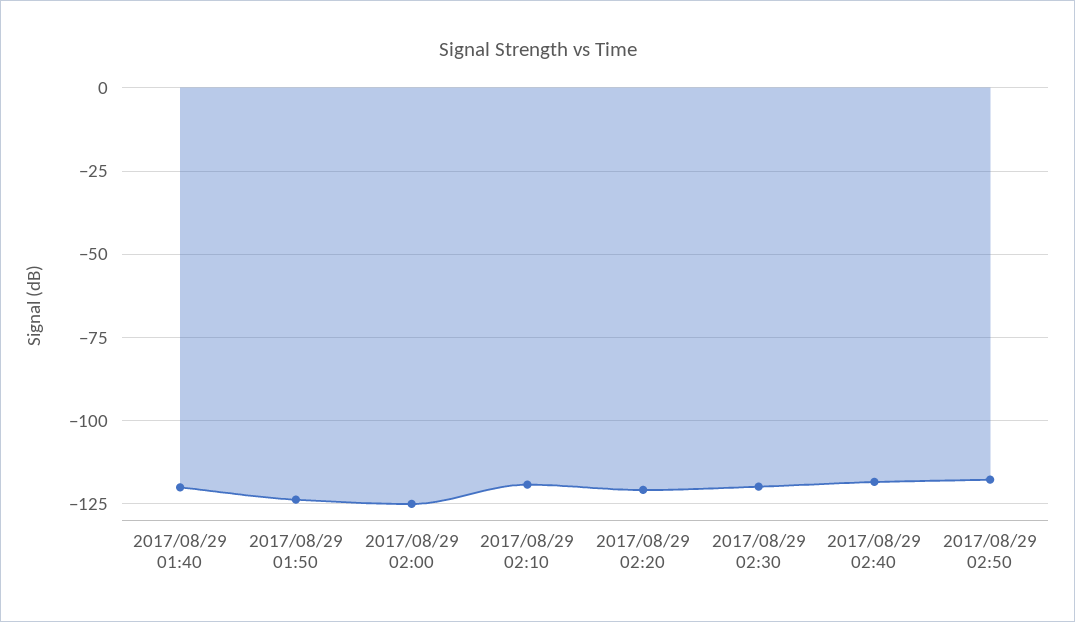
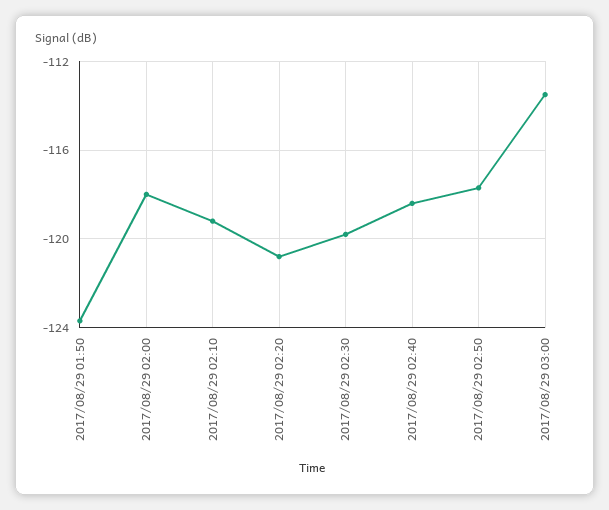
2017/08/29 01:40: -120 -> none
2017/08/29 02:00: -125 -> -118
2017/08/29 03:00: none -> -113.5

